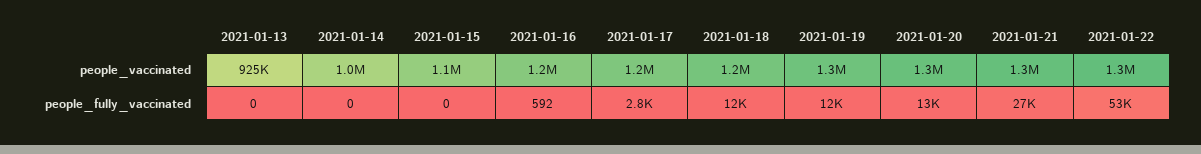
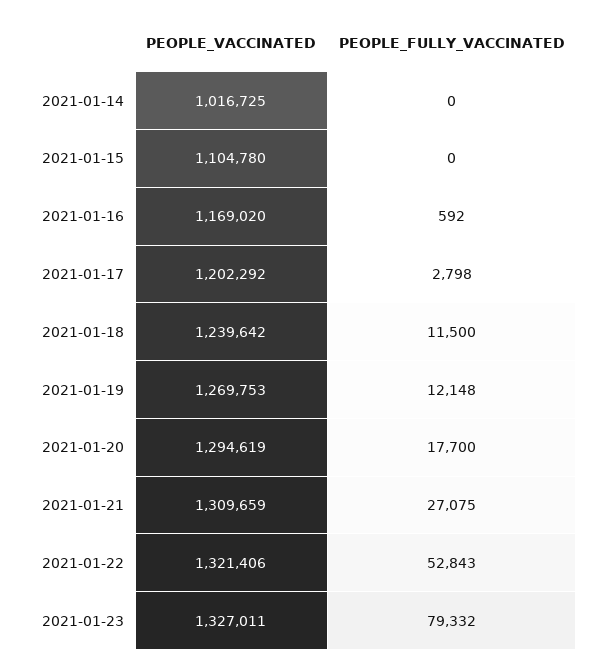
2021-01-13, people_vaccinated: 925000 -> none
2021-01-13, people_fully_vaccinated: 0 -> none
2021-01-20, people_fully_vaccinated: 13000 -> 17700
2021-01-23, people_vaccinated: none -> 1327011
2021-01-23, people_fully_vaccinated: none -> 79332

